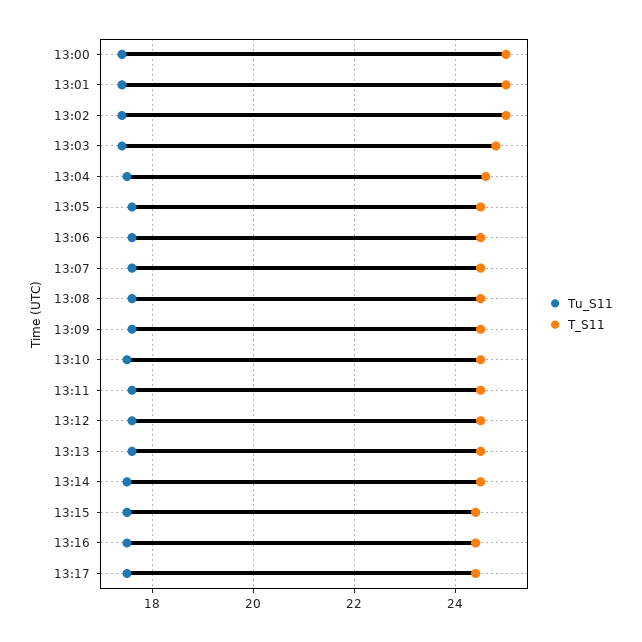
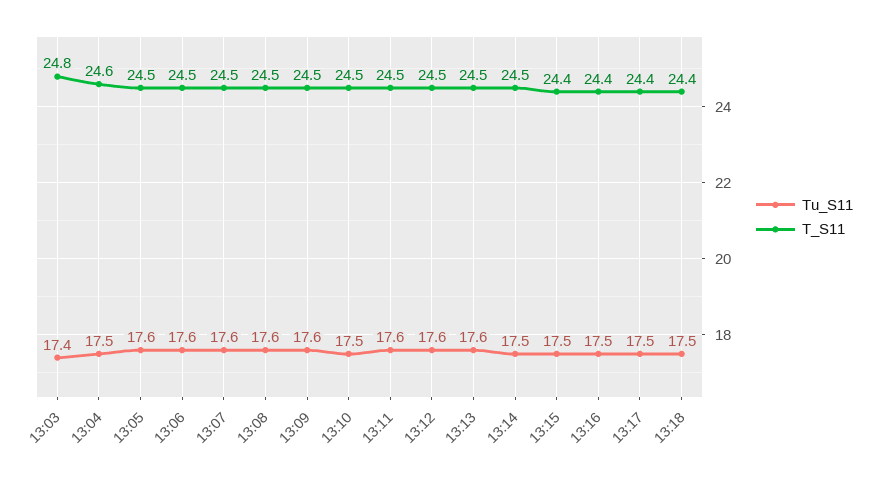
Tu_S11, 13:00: 17.5 -> none
T_S11, 13:00: 25 -> none
Tu_S11, 13:01: 17.5 -> none
T_S11, 13:01: 25 -> none
Tu_S11, 13:02: 17.5 -> none
T_S11, 13:02: 25 -> none
Tu_S11, 13:18: none -> 17.5
T_S11, 13:18: none -> 24.4

